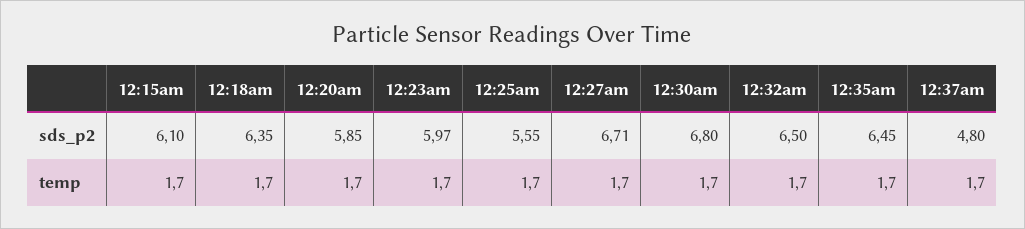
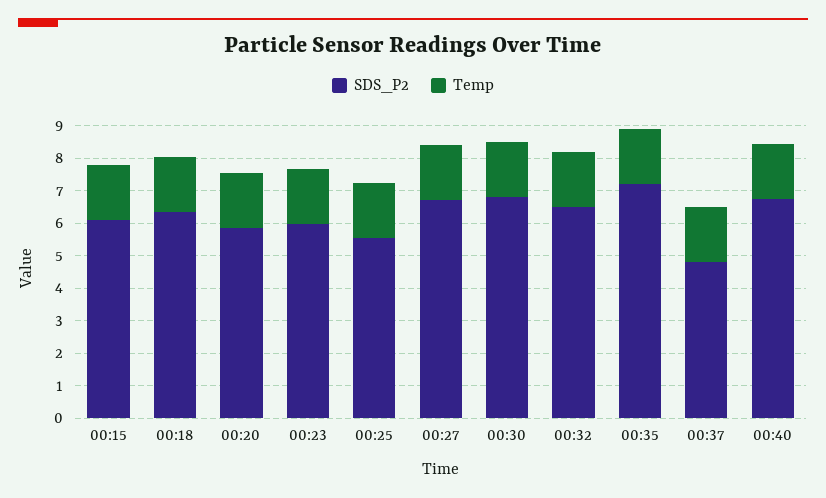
sds_p2, 12:35am: 6.45 -> 7.25
sds_p2, 00:40: none -> 6.75
temp, 00:40: none -> 1.75

